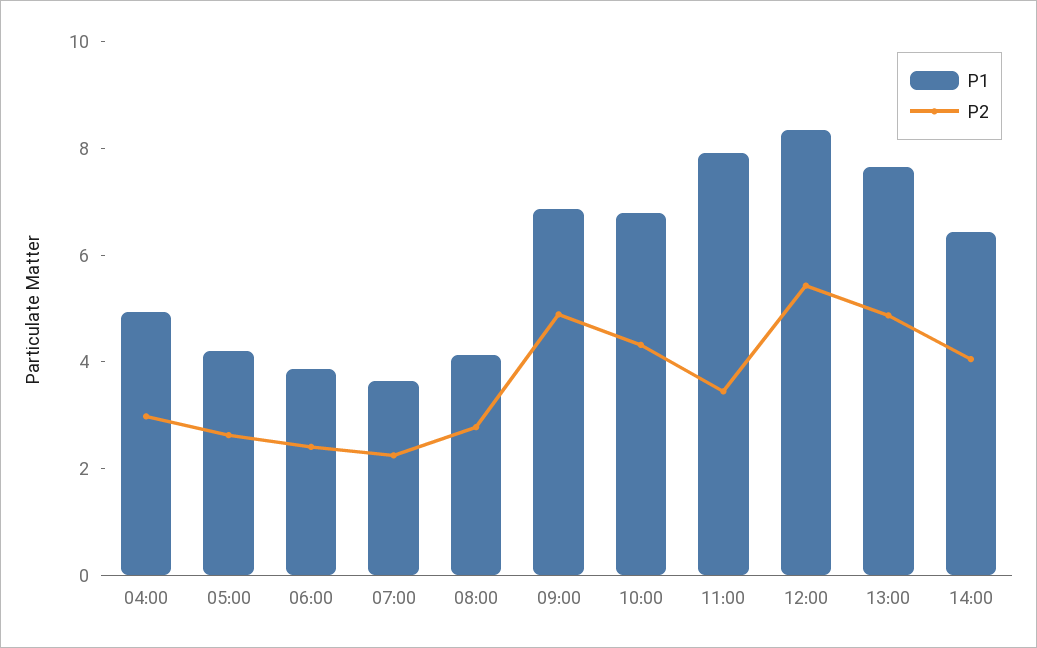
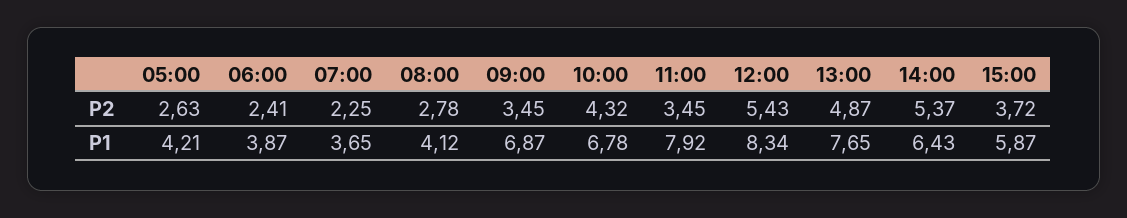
P1, 04:00: 5 -> none
P2, 04:00: 3 -> none
P2, 09:00: 5 -> 3.45
P2, 14:00: 4 -> 5.37
P2, 15:00: none -> 3.72
P1, 15:00: none -> 5.87

